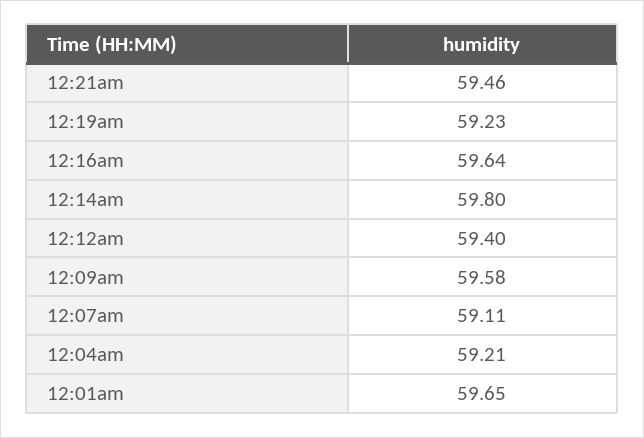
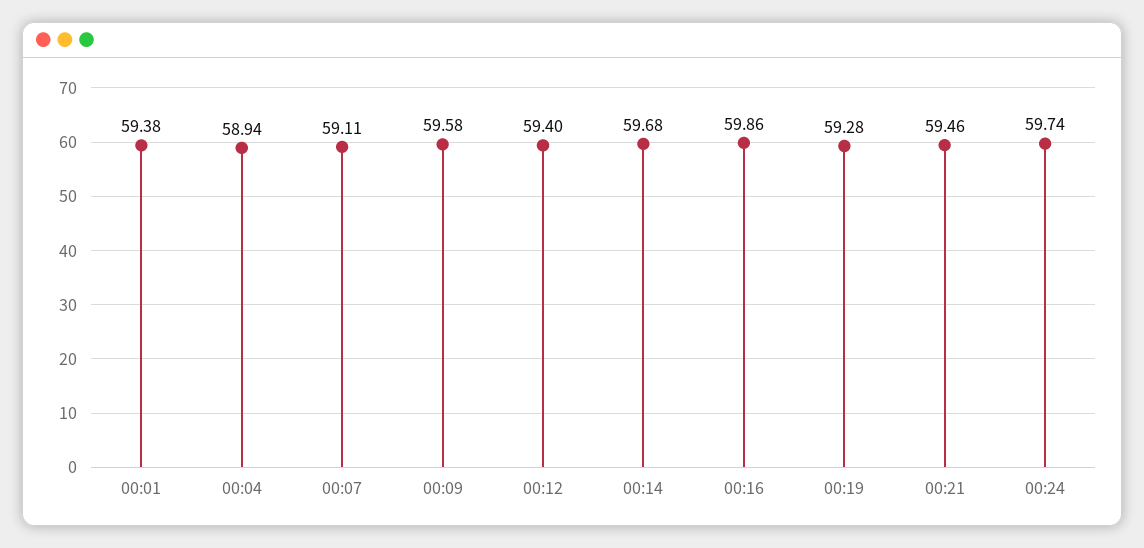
12:19am: 59.23 -> 59.28
12:16am: 59.64 -> 59.86
12:14am: 59.8 -> 59.68
12:04am: 59.21 -> 58.94
12:01am: 59.65 -> 59.38
00:24: none -> 59.74

